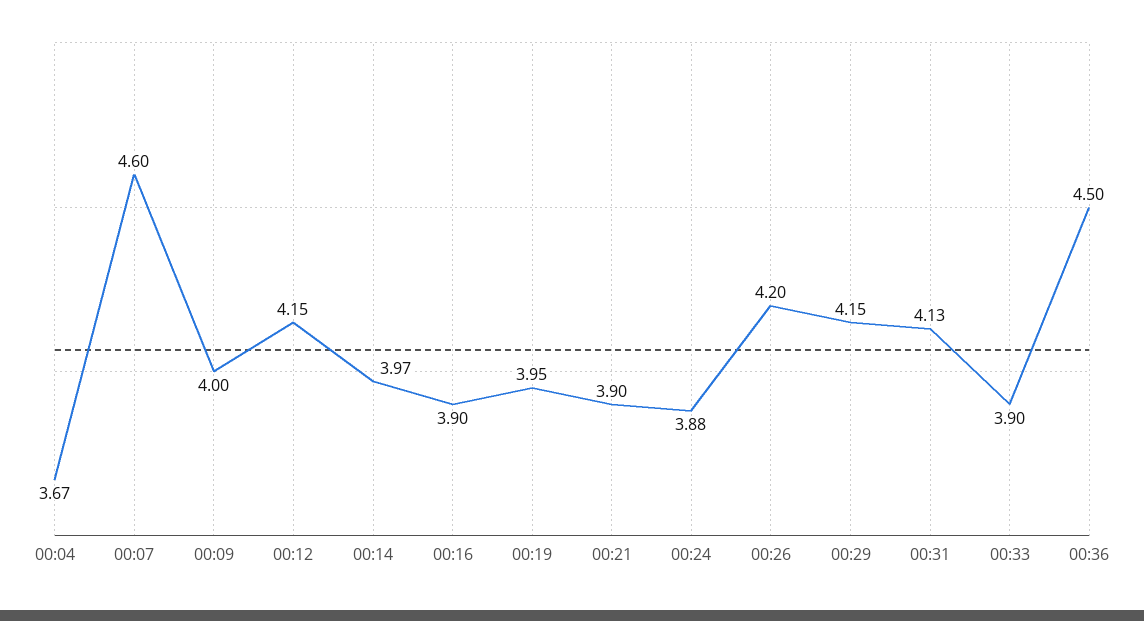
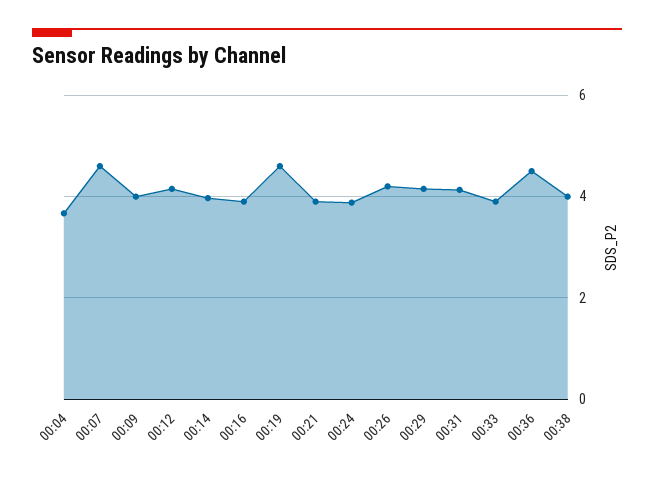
00:19: 3.95 -> 4.6
00:38: none -> 4

